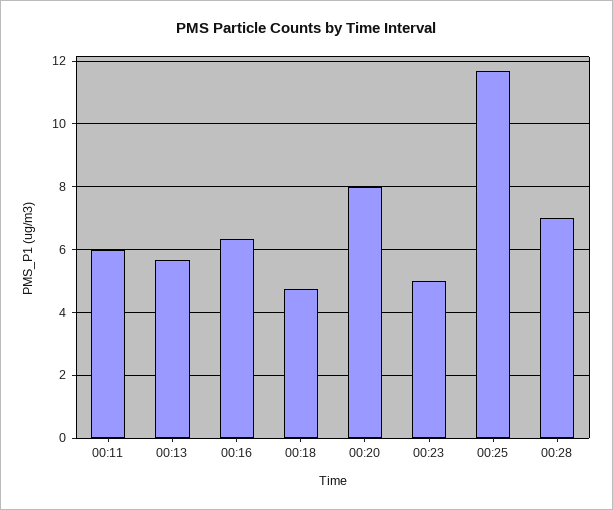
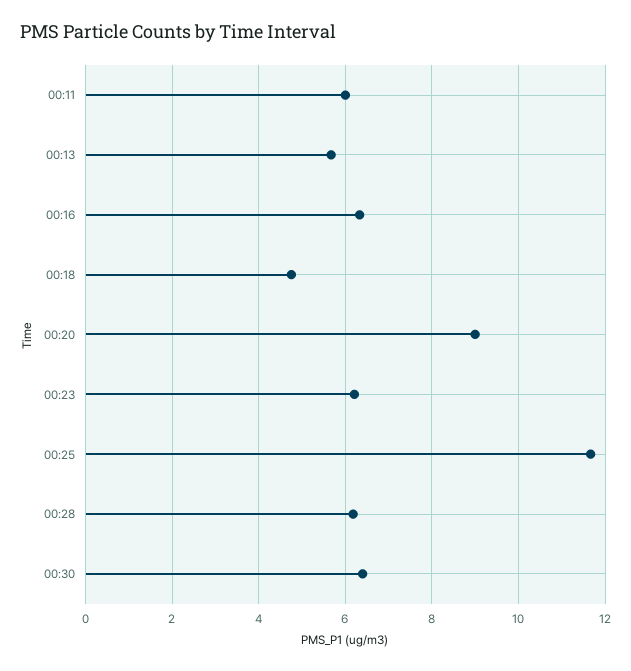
00:20: 8 -> 9
00:23: 5 -> 6.2
00:28: 7 -> 6.2
00:30: none -> 6.4

